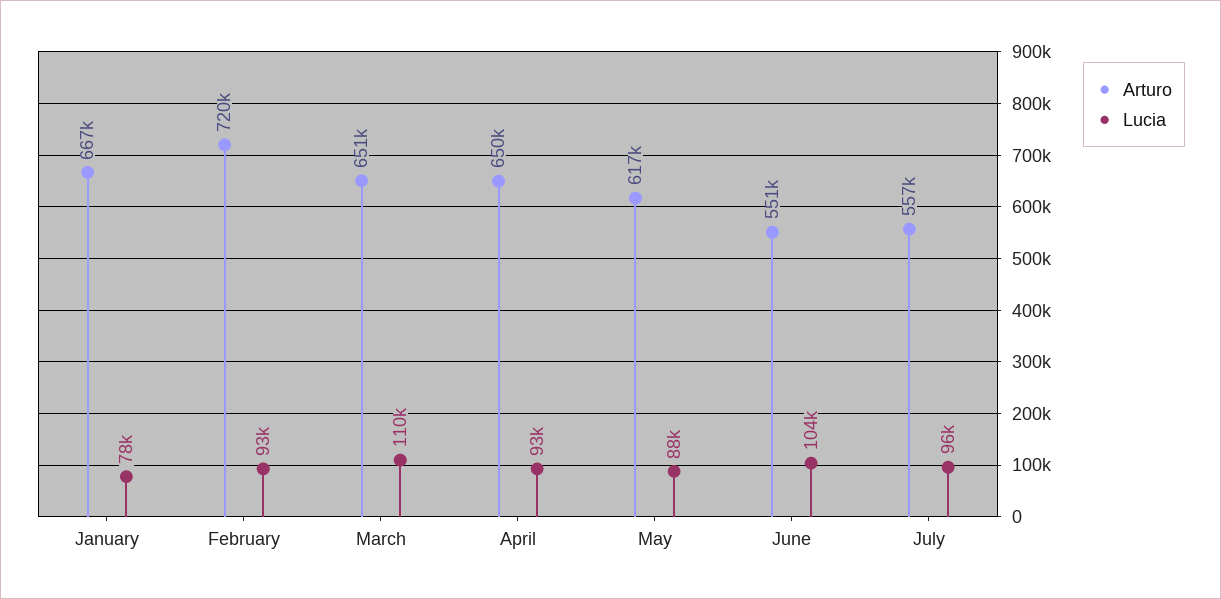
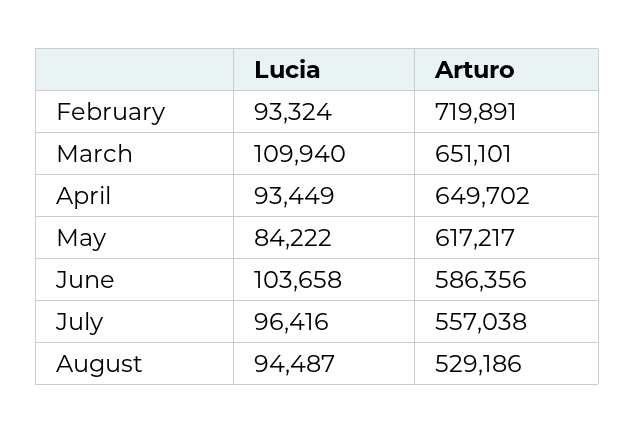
Arturo, January: 667000 -> none
Lucia, January: 78000 -> none
Lucia, May: 88000 -> 84222
Arturo, June: 551000 -> 586356
Lucia, August: none -> 94487
Arturo, August: none -> 529186

